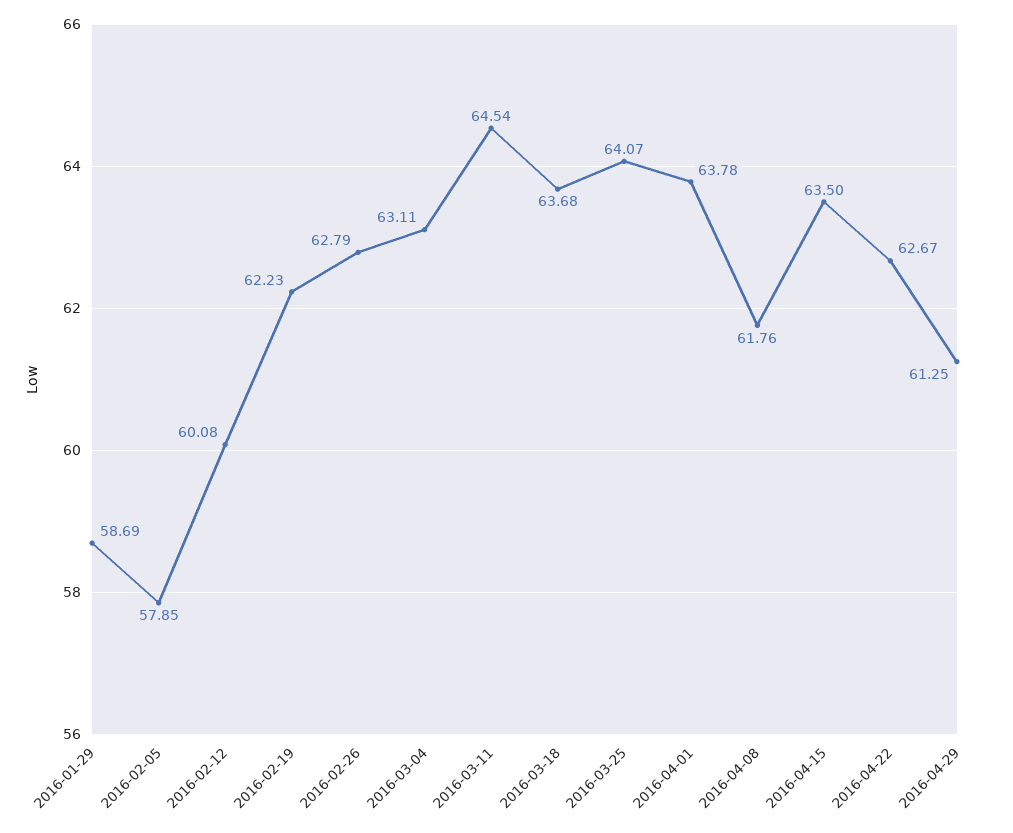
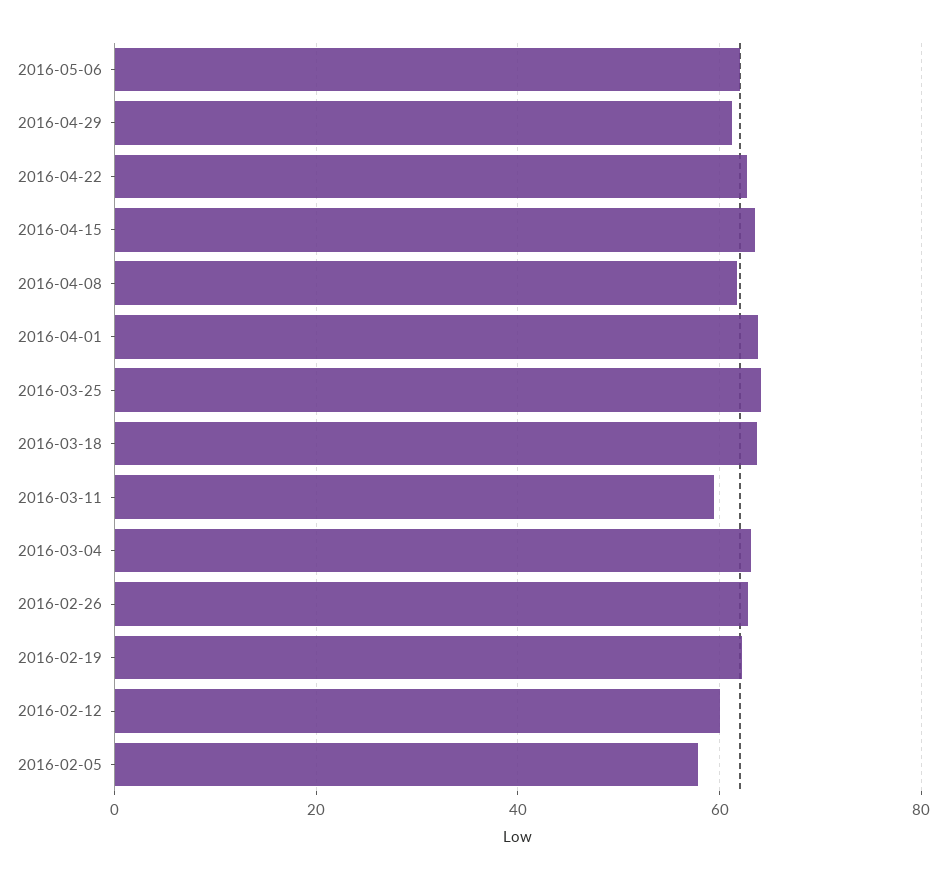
2016-01-29: 58.69 -> none
2016-03-11: 64.54 -> 60
2016-05-06: none -> 62

